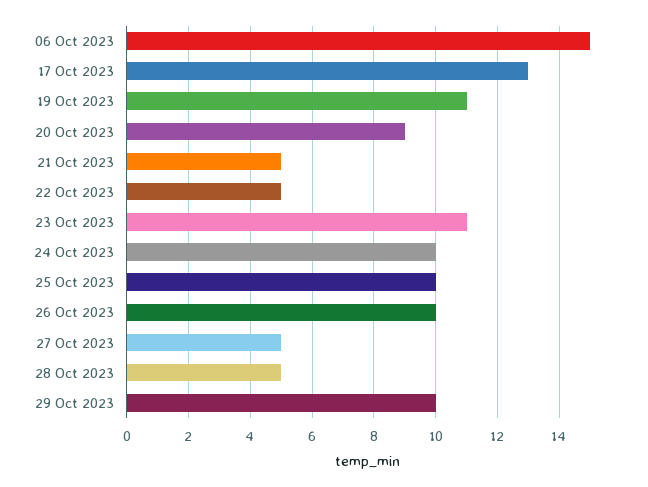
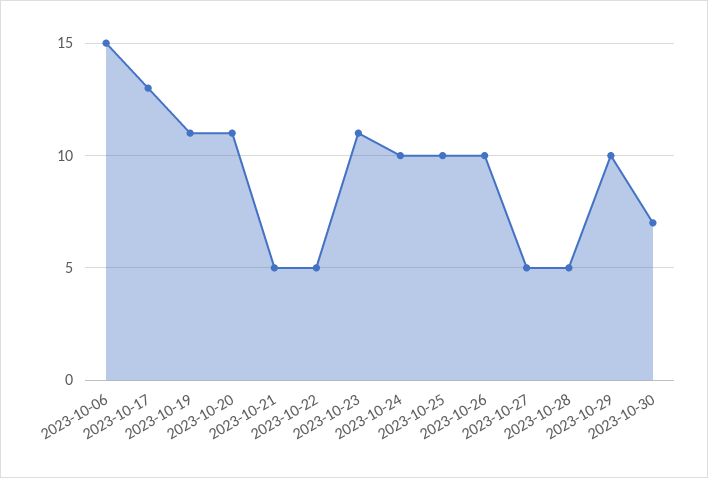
20 Oct 2023: 9 -> 11
2023-10-30: none -> 7

